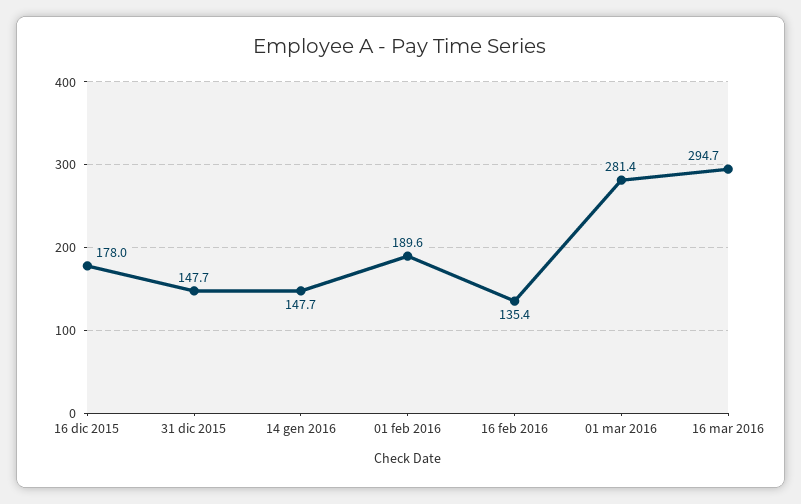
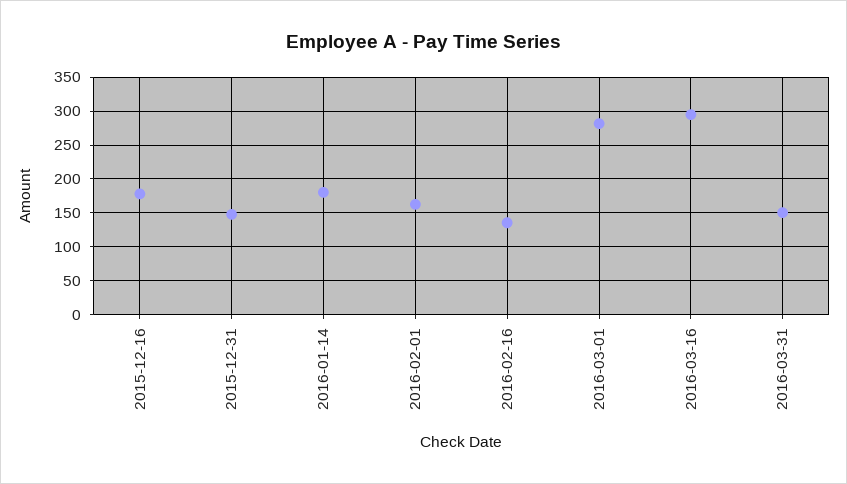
14 gen 2016: 147.7 -> 180
01 feb 2016: 189.6 -> 160
2016-03-31: none -> 150

